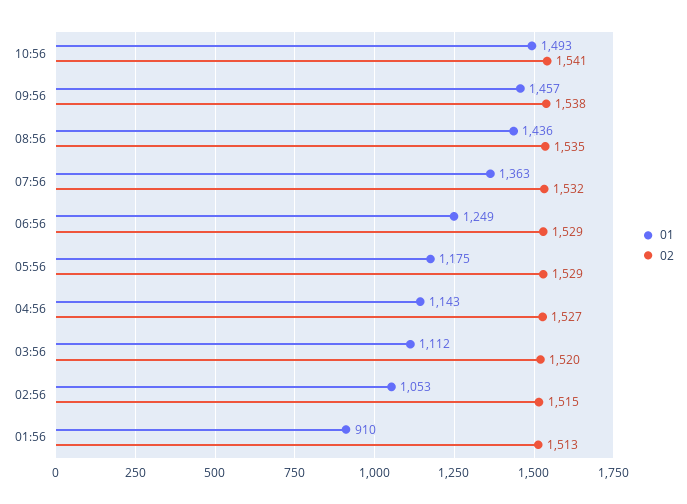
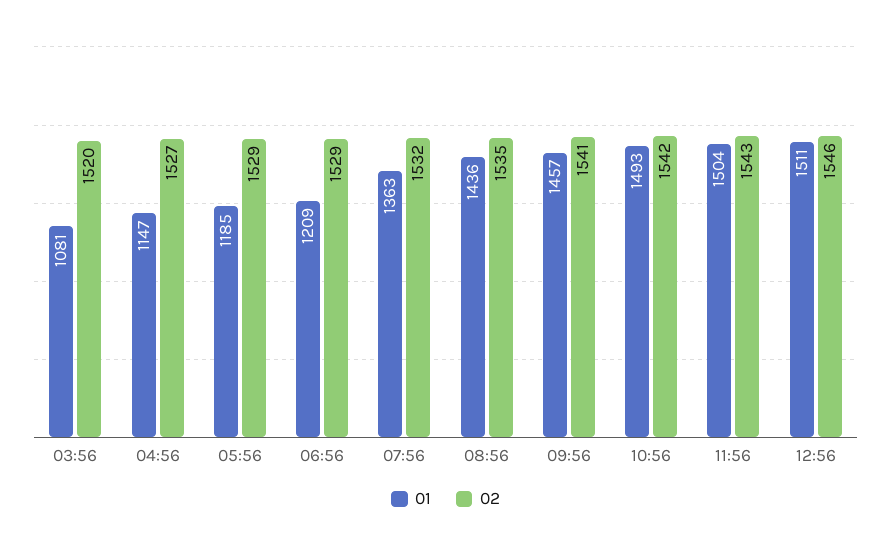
02, 10:56: 1541 -> 1542
02, 09:56: 1538 -> 1541
01, 06:56: 1249 -> 1209
01, 05:56: 1175 -> 1185
01, 04:56: 1143 -> 1147
01, 03:56: 1112 -> 1081
01, 02:56: 1053 -> none
02, 02:56: 1515 -> none
01, 01:56: 910 -> none
02, 01:56: 1513 -> none
01, 11:56: none -> 1504
02, 11:56: none -> 1543
01, 12:56: none -> 1511
02, 12:56: none -> 1546

